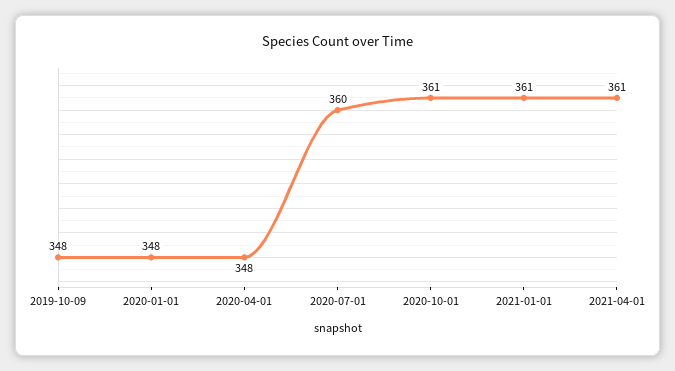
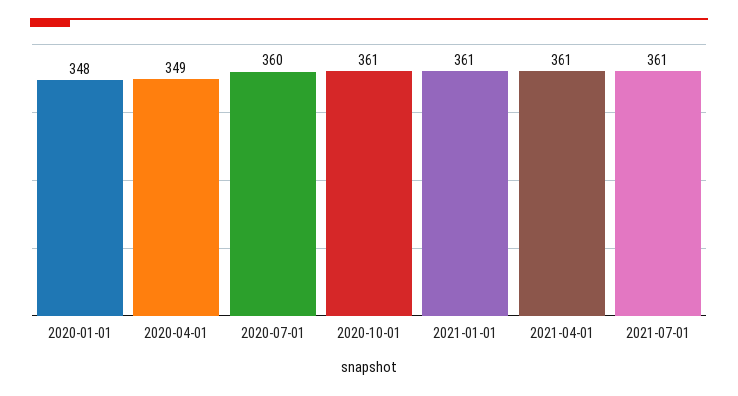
2019-10-09: 348 -> none
2020-04-01: 348 -> 349
2021-07-01: none -> 361

